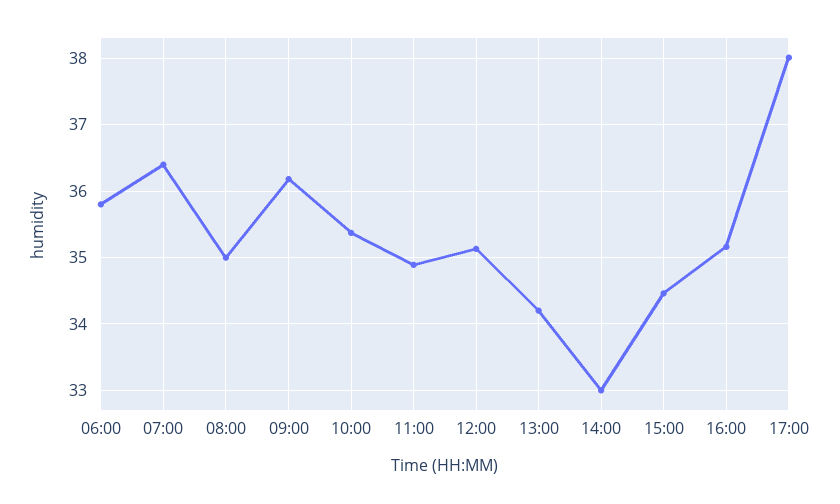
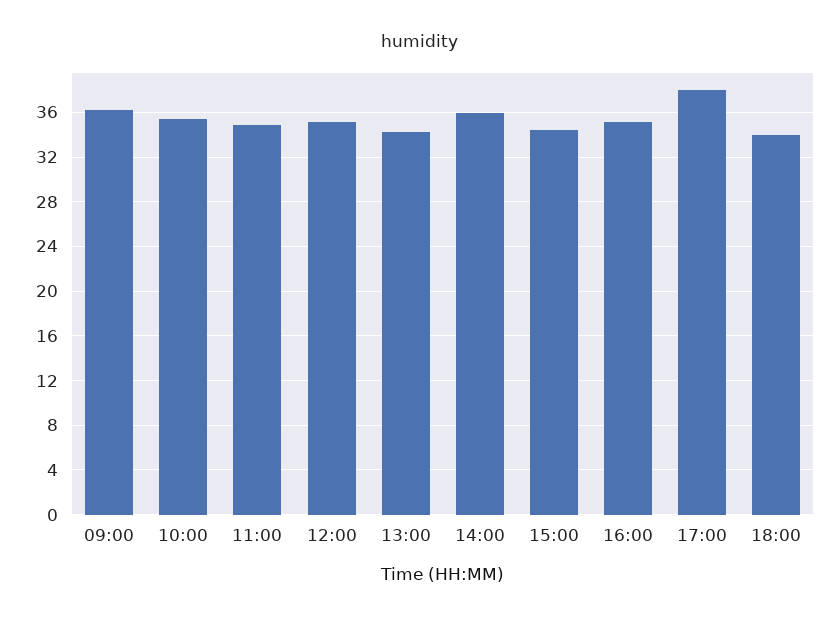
06:00: 35.8 -> none
07:00: 36.4 -> none
08:00: 35 -> none
14:00: 33 -> 36
18:00: none -> 34

